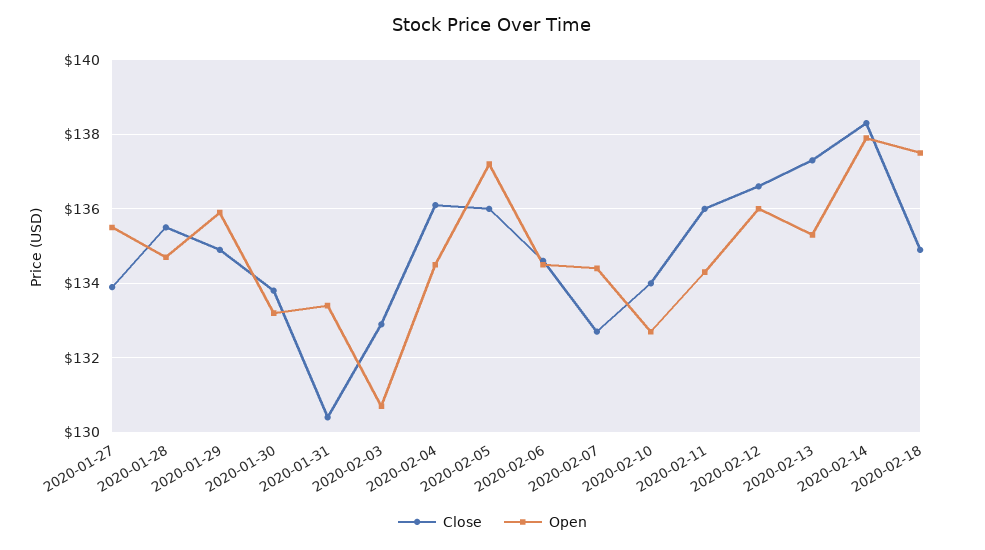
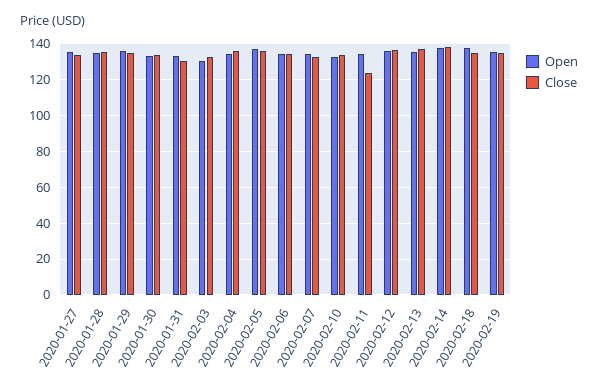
Close, 2020-02-11: 136 -> 125
Open, 2020-02-19: none -> 135
Close, 2020-02-19: none -> 135

